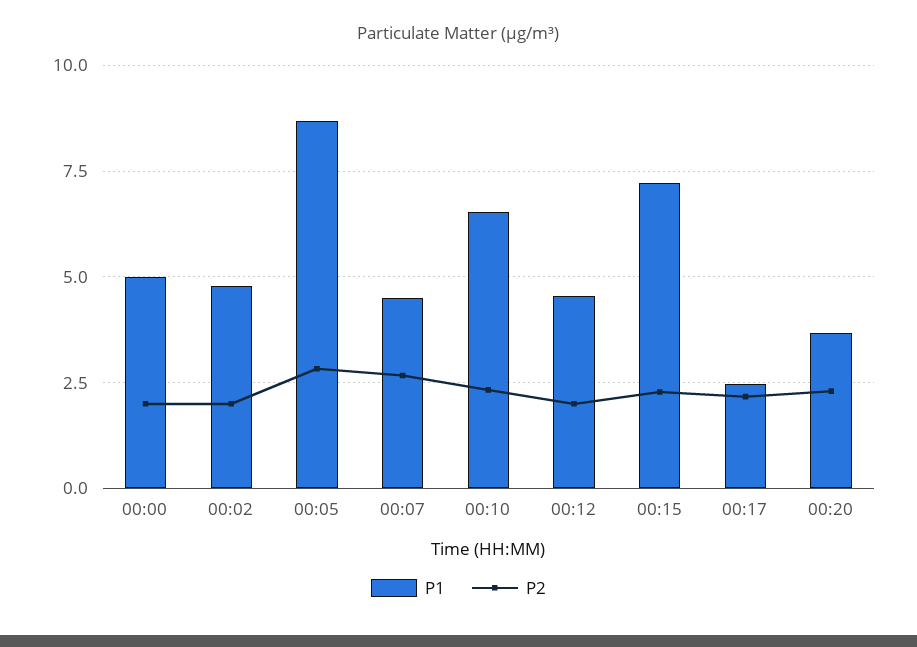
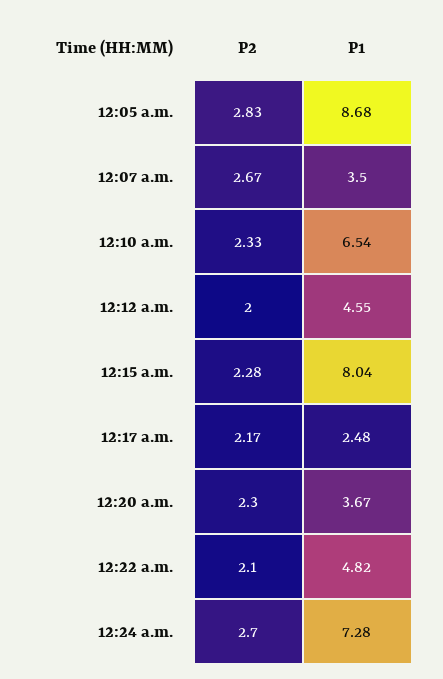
P1, 00:00: 5 -> none
P2, 00:00: 2 -> none
P1, 00:02: 4.75 -> none
P2, 00:02: 2 -> none
P1, 00:07: 4.5 -> 3.5
P1, 00:15: 7.25 -> 8.04
P2, 12:22 a.m.: none -> 2.1
P1, 12:22 a.m.: none -> 4.82
P2, 12:24 a.m.: none -> 2.7
P1, 12:24 a.m.: none -> 7.28

